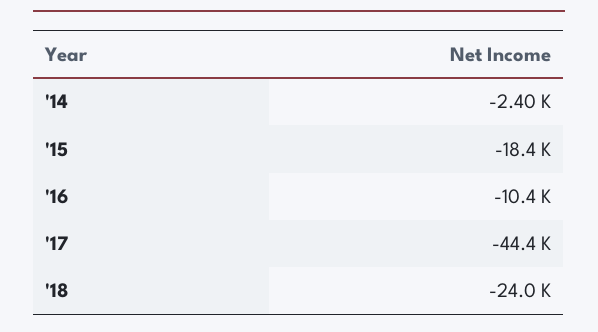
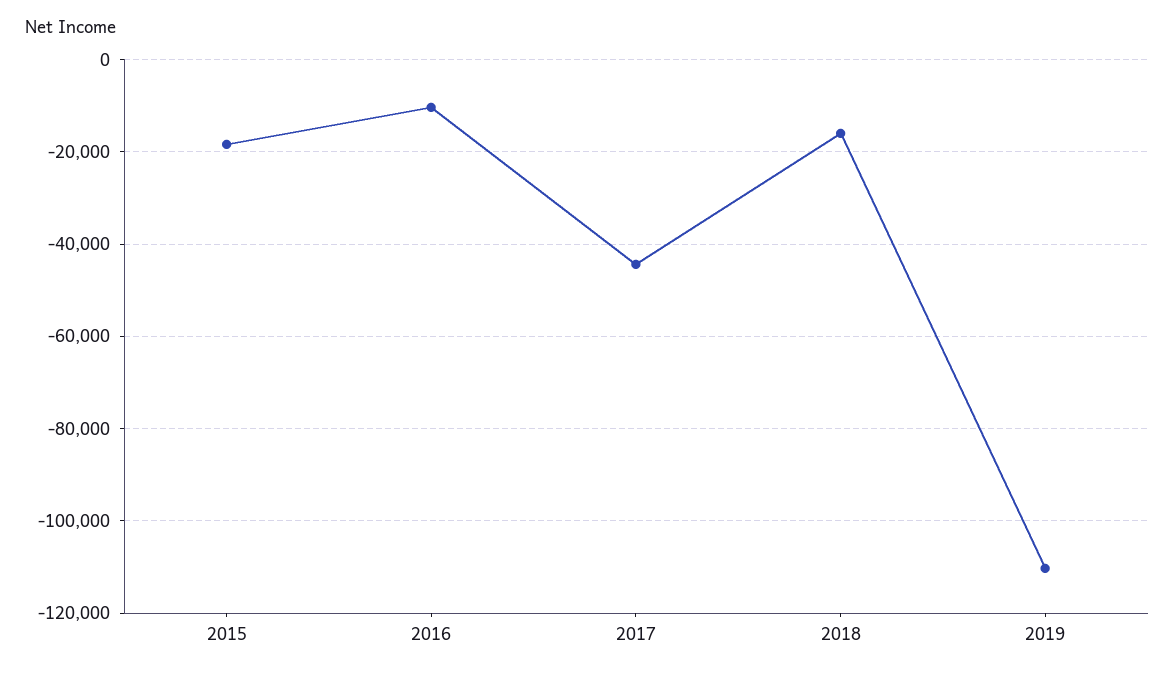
'14: -2400 -> none
'18: -24000 -> -16000
2019: none -> -110000

